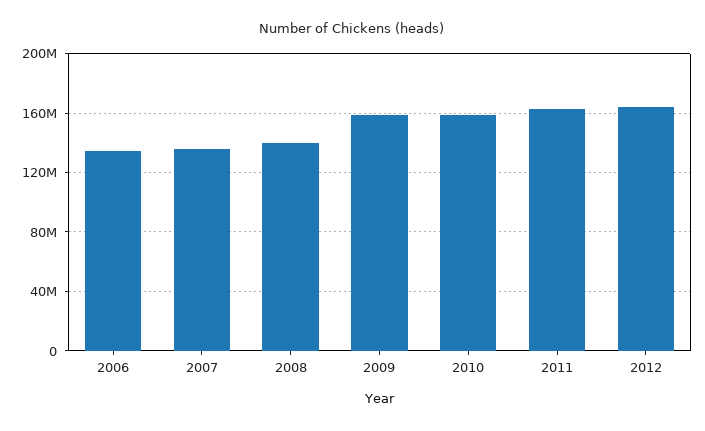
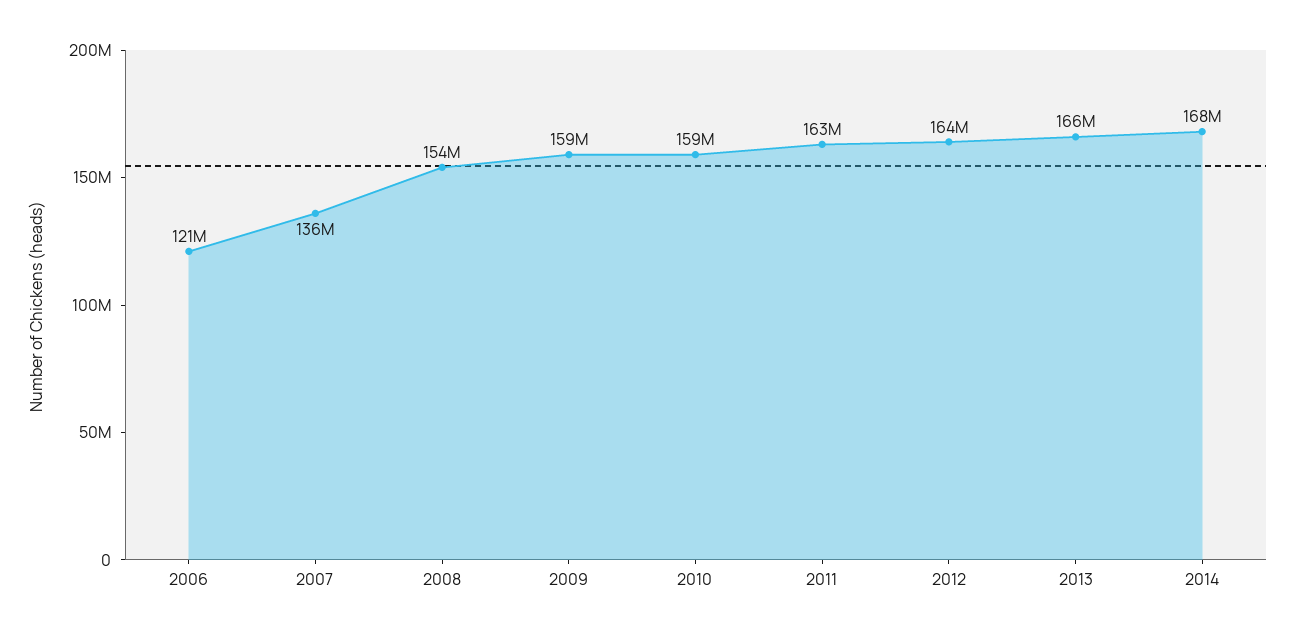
2006: 135000000 -> 121000000
2008: 140000000 -> 154000000
2013: none -> 166000000
2014: none -> 168000000

